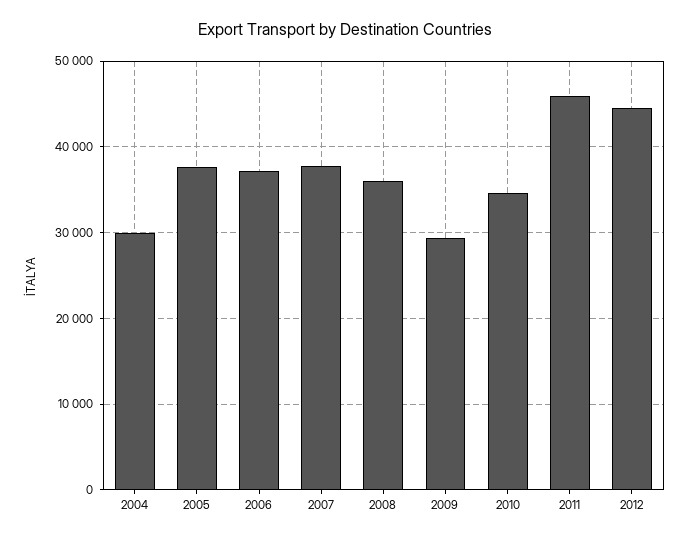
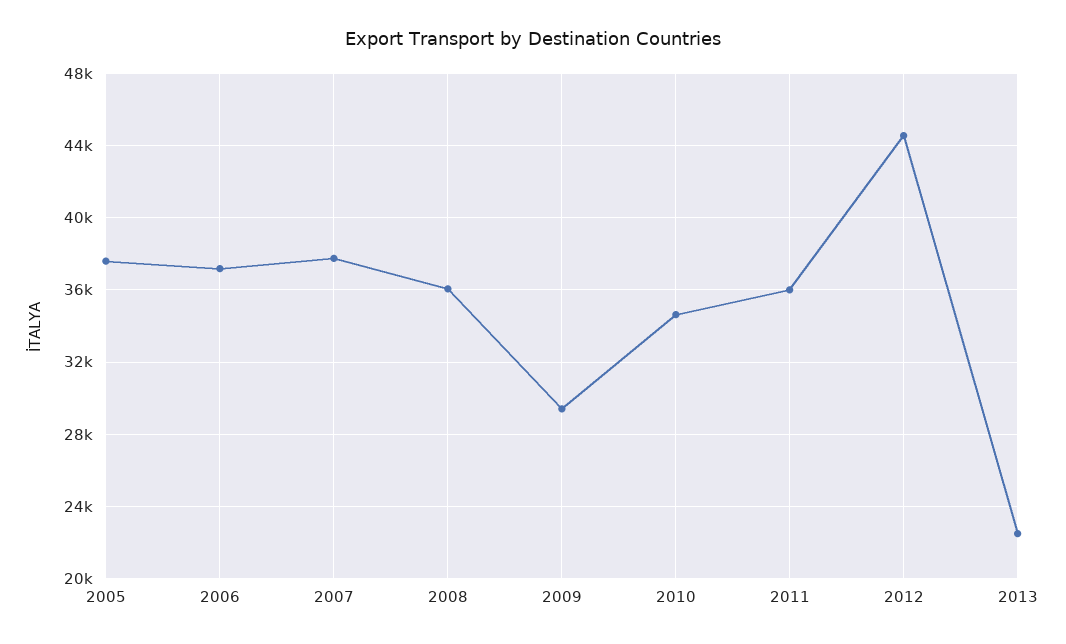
2004: 30000 -> none
2011: 46000 -> 36000
2013: none -> 22500

